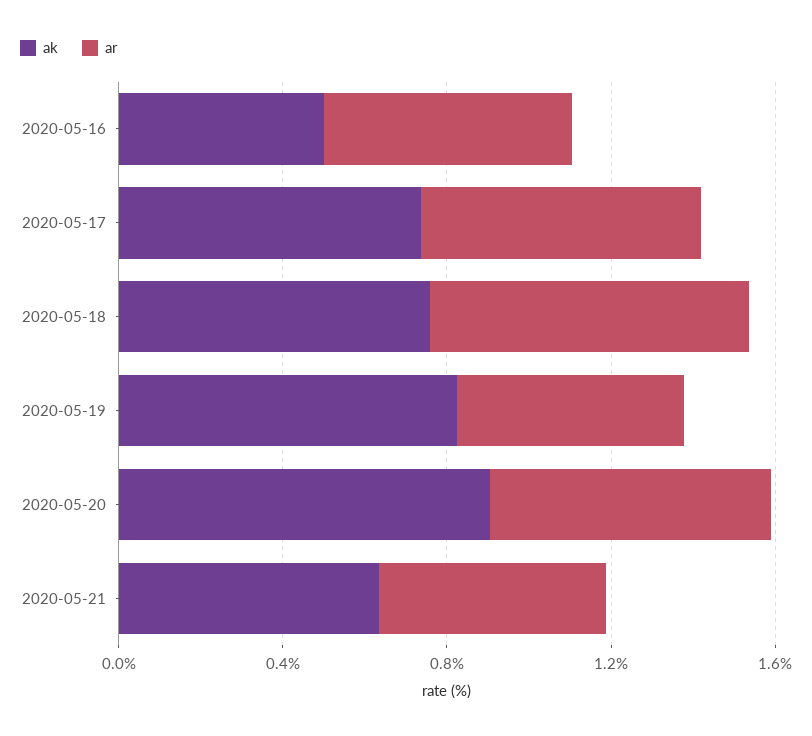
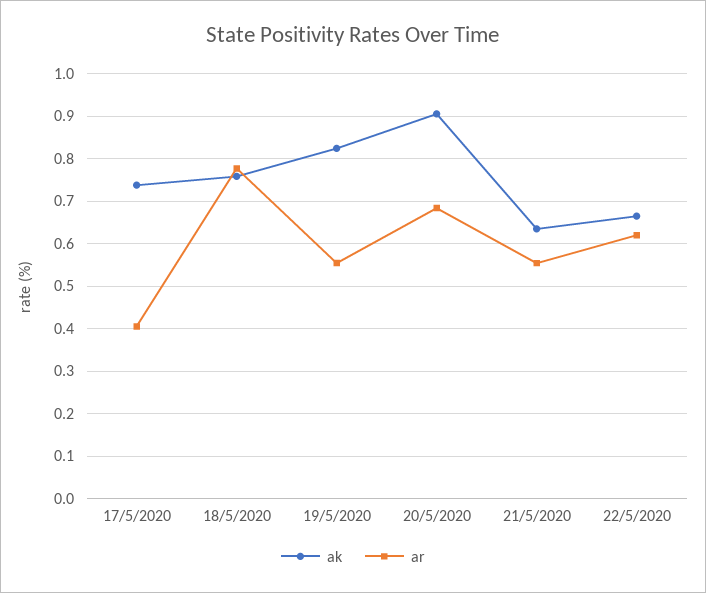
ak, 2020-05-16: 0.5 -> none
ar, 2020-05-16: 0.6 -> none
ar, 2020-05-17: 0.7 -> 0.4
ak, 22/5/2020: none -> 0.66
ar, 22/5/2020: none -> 0.62

